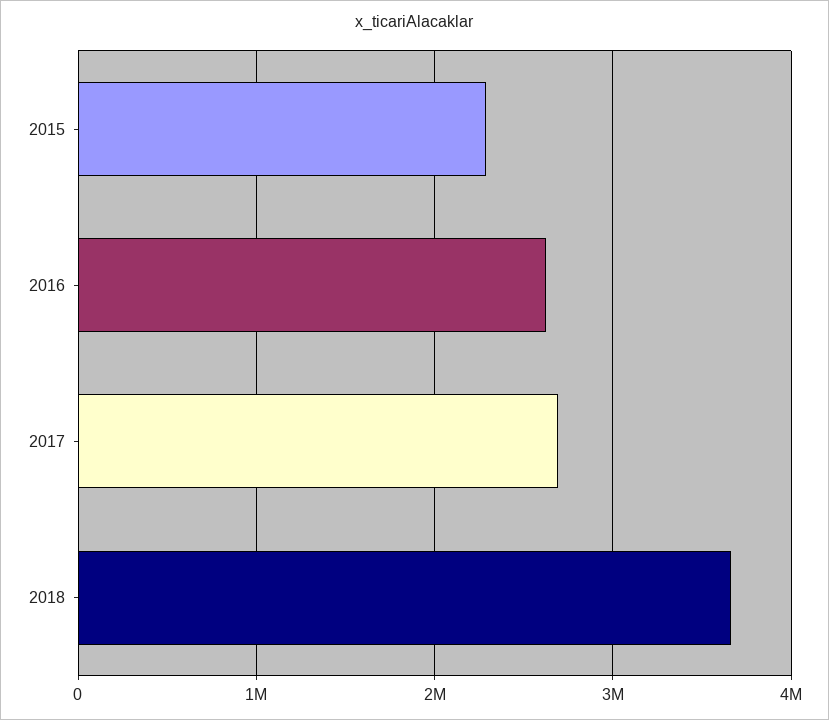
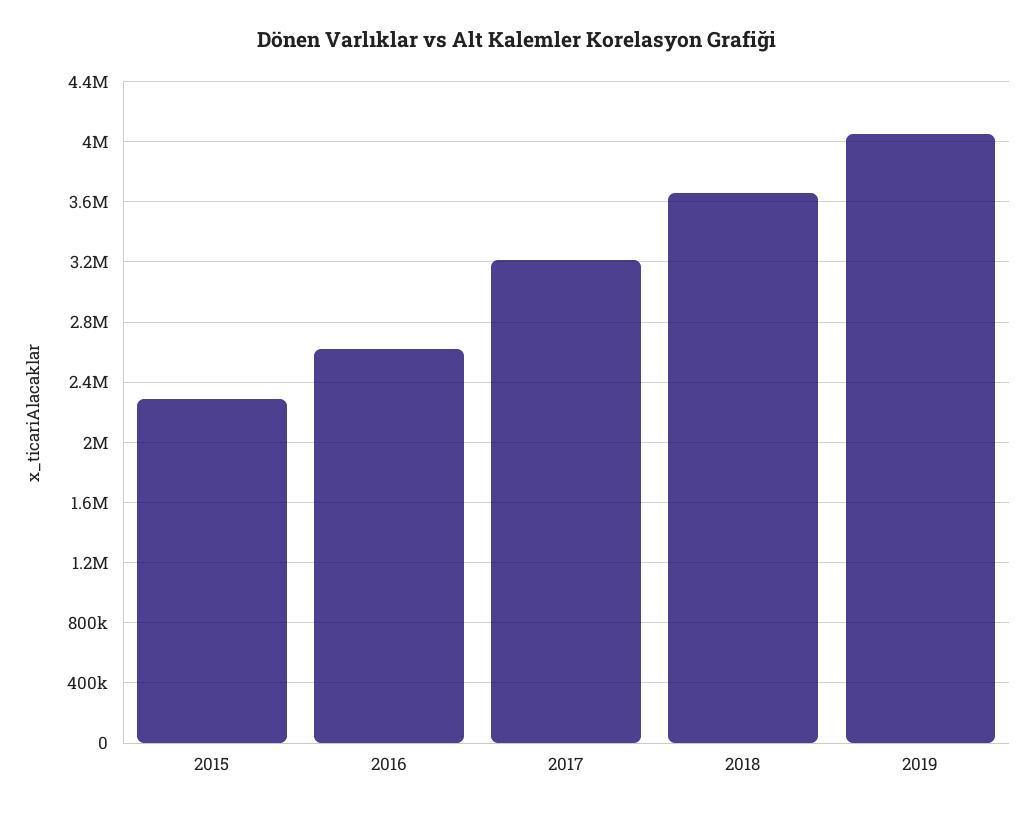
2017: 2700000 -> 3200000
2019: none -> 4050000

